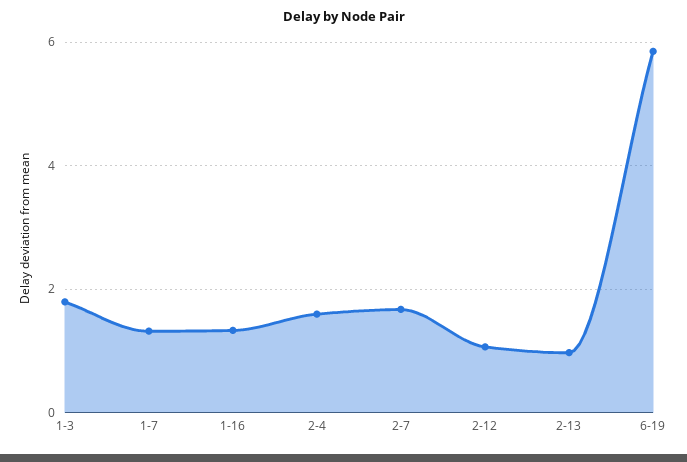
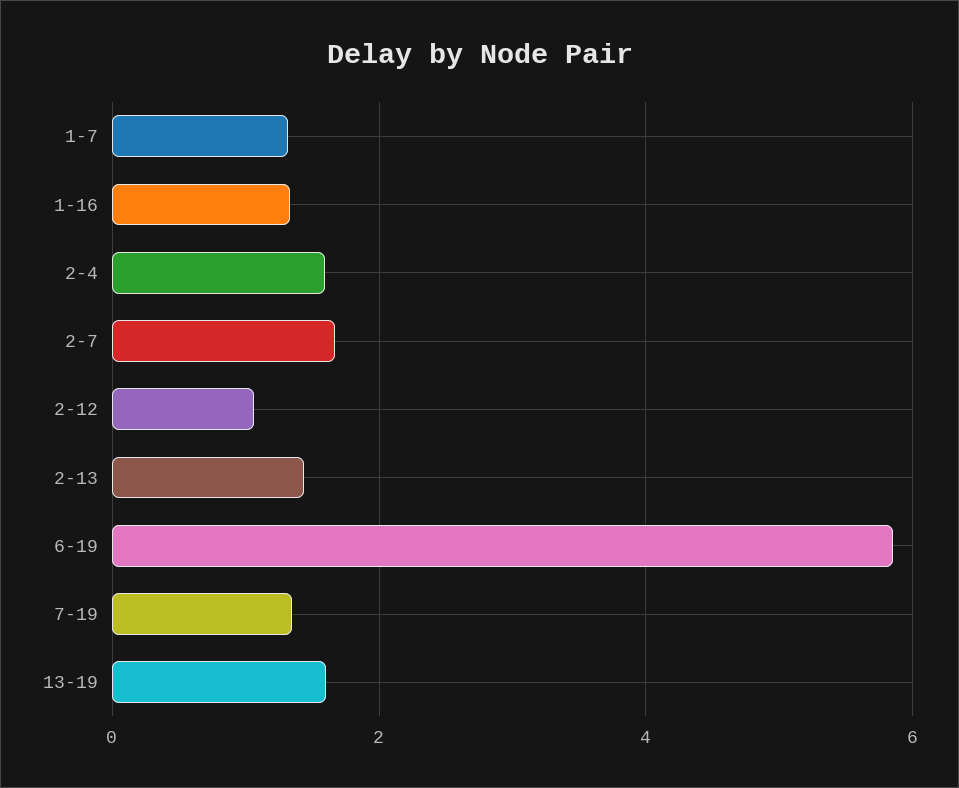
1-3: 1.8 -> none
2-13: 1 -> 1.4
7-19: none -> 1.4
13-19: none -> 1.6

